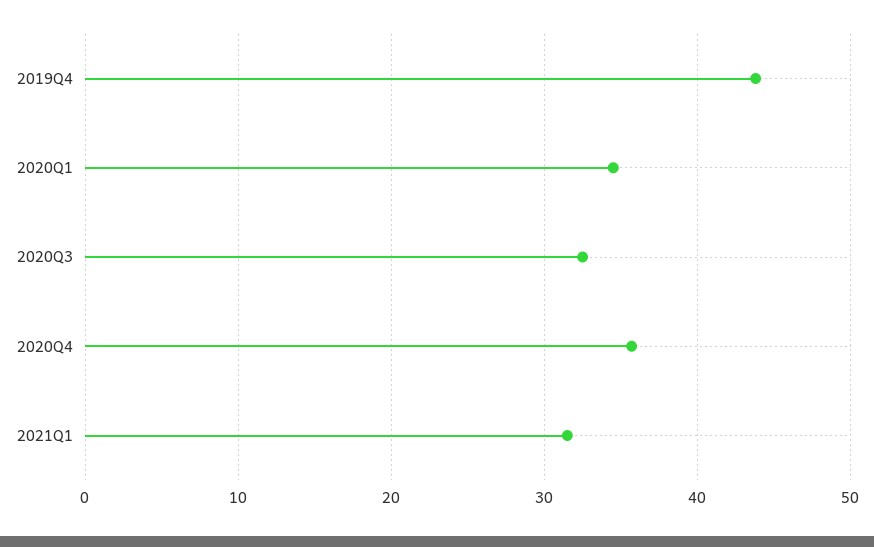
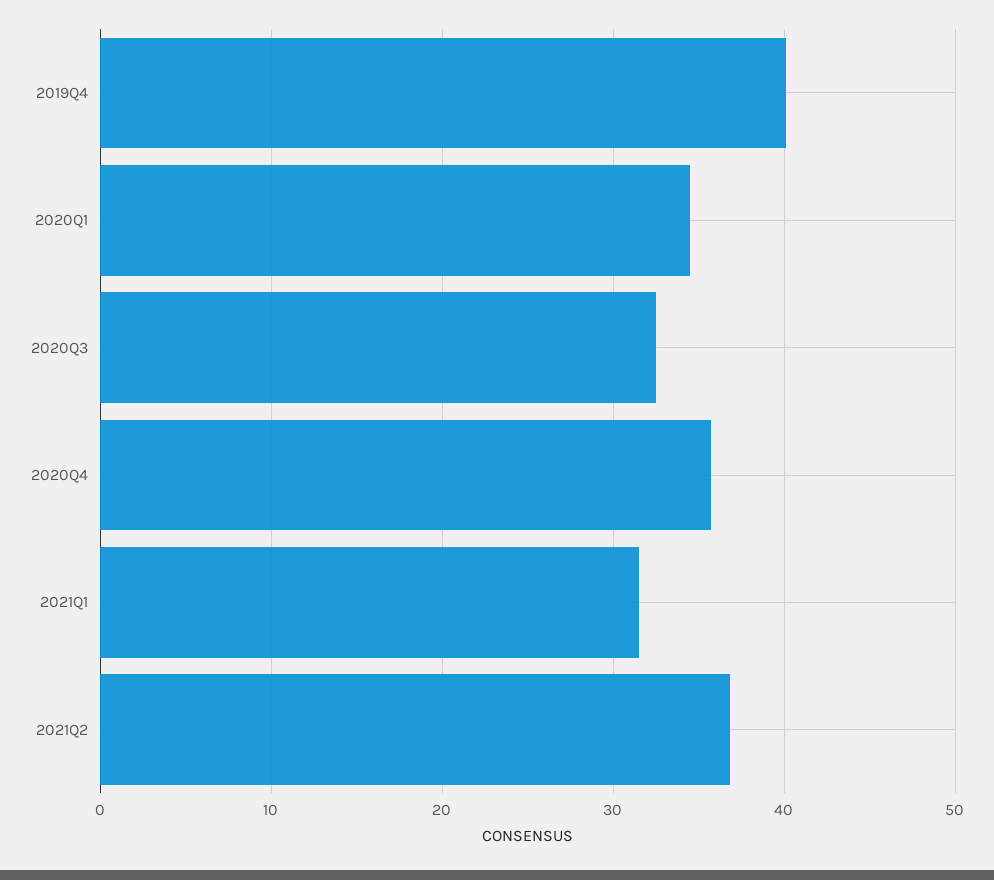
2019Q4: 44 -> 40
2021Q2: none -> 37

